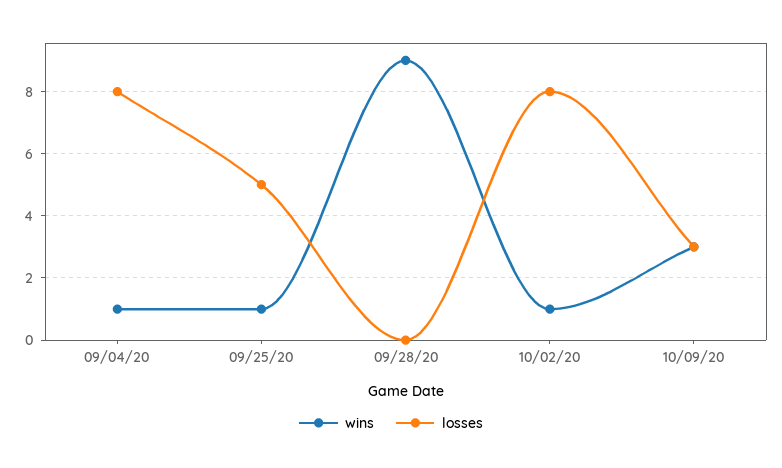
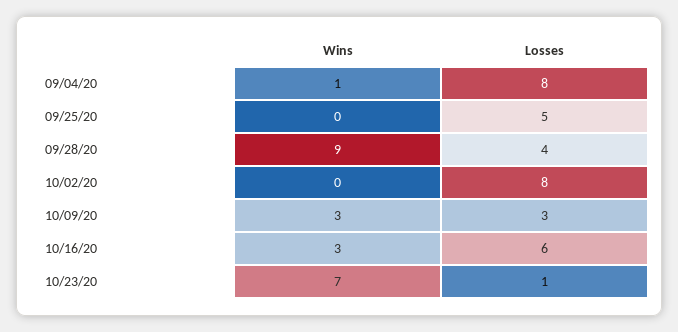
wins, 09/25/20: 1 -> 0
losses, 09/28/20: 0 -> 4
wins, 10/02/20: 1 -> 0
wins, 10/16/20: none -> 3
losses, 10/16/20: none -> 6
wins, 10/23/20: none -> 7
losses, 10/23/20: none -> 1

